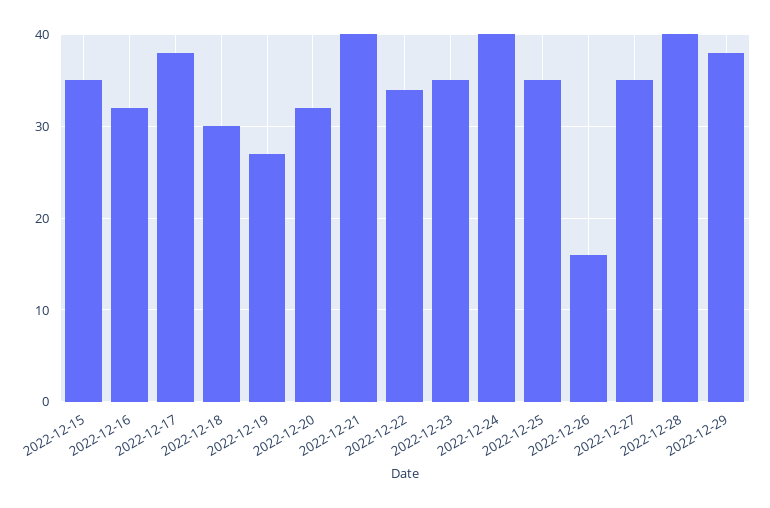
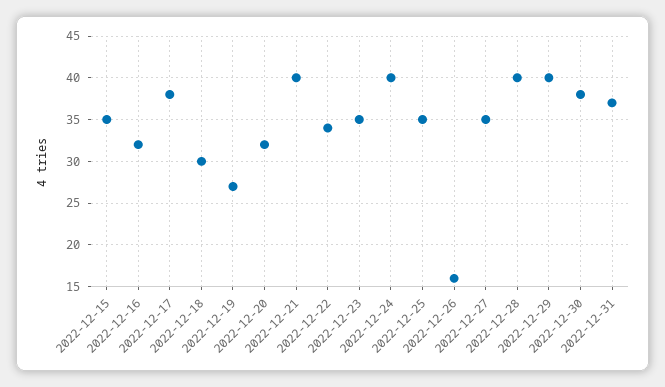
2022-12-29: 38 -> 40
2022-12-30: none -> 38
2022-12-31: none -> 37

